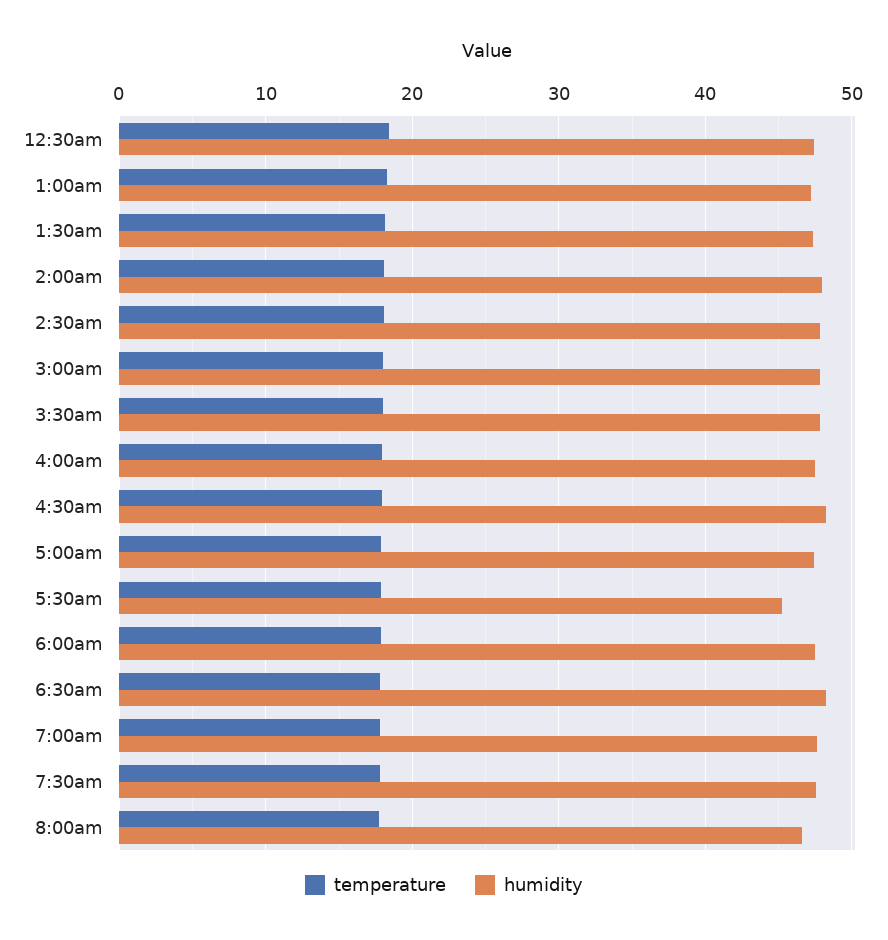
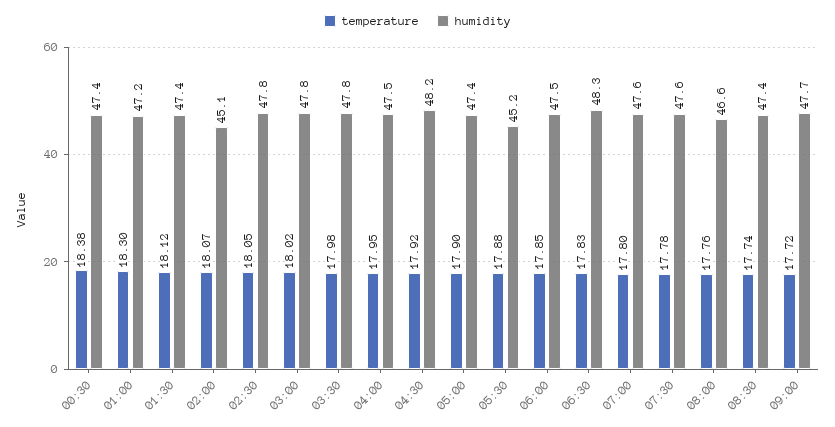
humidity, 2:00am: 48 -> 45.1
temperature, 08:30: none -> 17.74
humidity, 08:30: none -> 47.4
temperature, 09:00: none -> 17.72
humidity, 09:00: none -> 47.7

